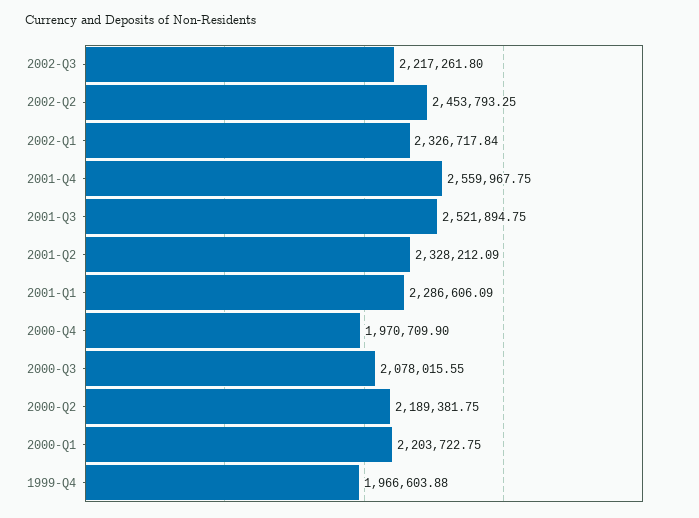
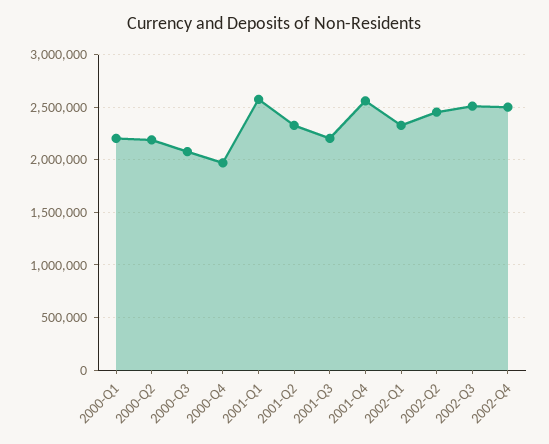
2002-Q3: 2217261.8 -> 2500000
2001-Q3: 2521894.75 -> 2200000
2001-Q1: 2286606.09 -> 2600000
1999-Q4: 1966603.88 -> none
2002-Q4: none -> 2500000

